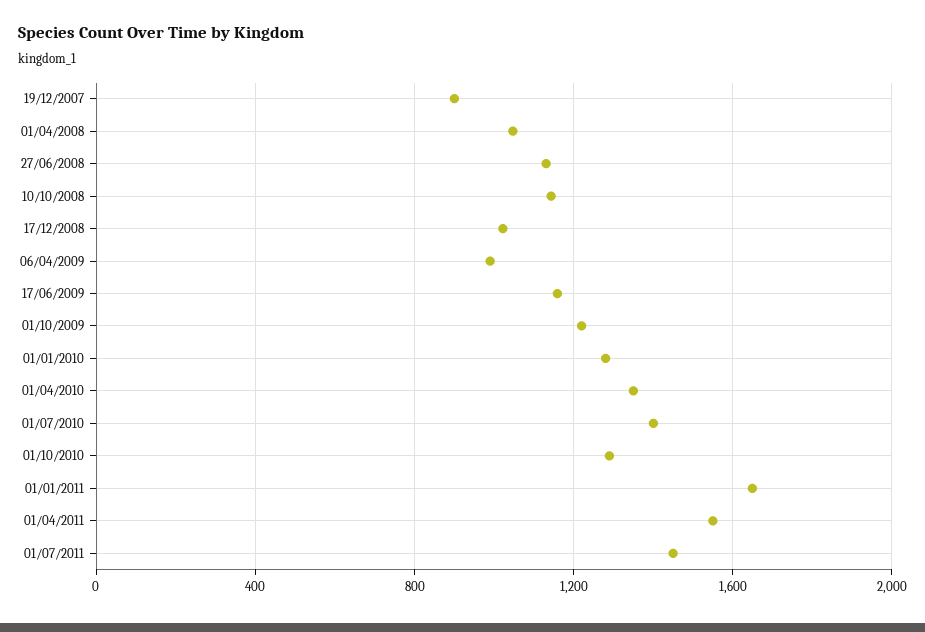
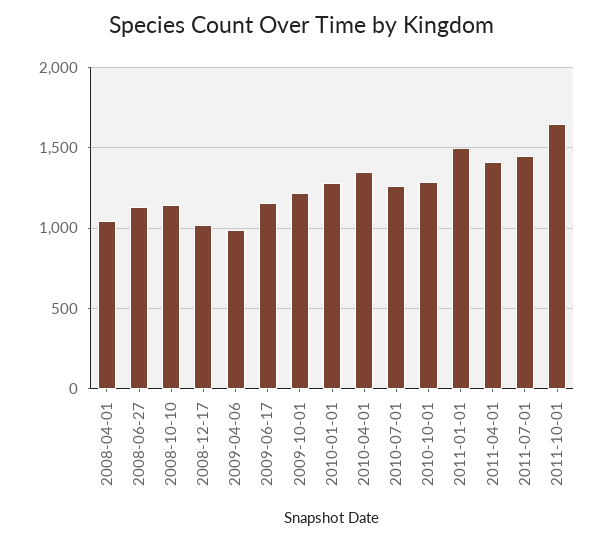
19/12/2007: 900 -> none
01/07/2010: 1400 -> 1250
01/01/2011: 1650 -> 1500
01/04/2011: 1550 -> 1400
2011-10-01: none -> 1650

